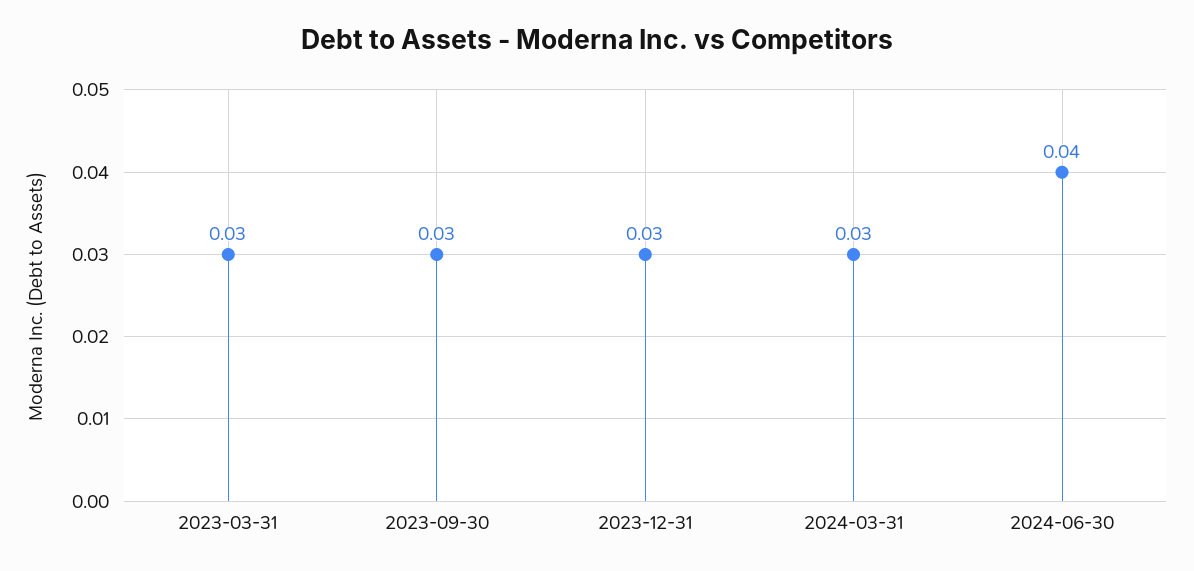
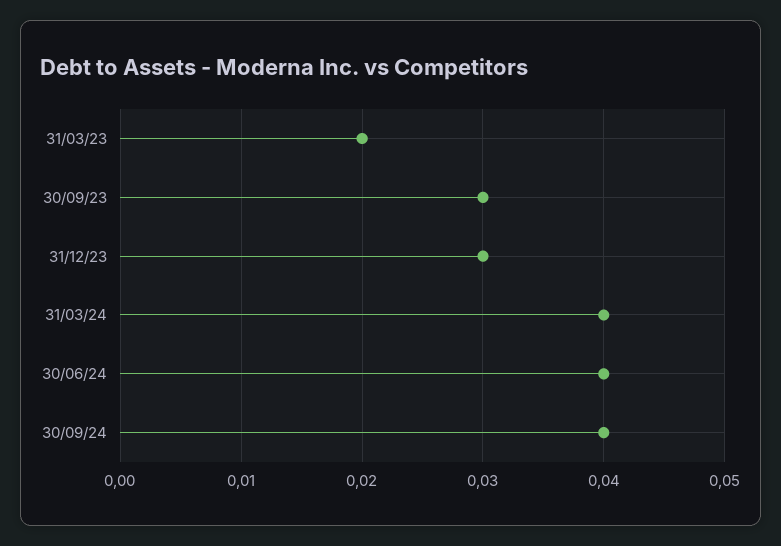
2023-03-31: 0.03 -> 0.02
2024-03-31: 0.03 -> 0.04
30/09/24: none -> 0.04

